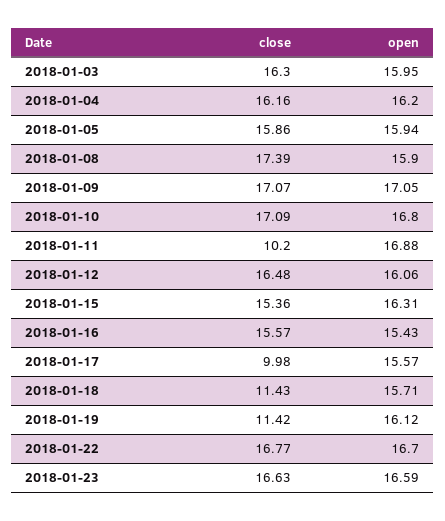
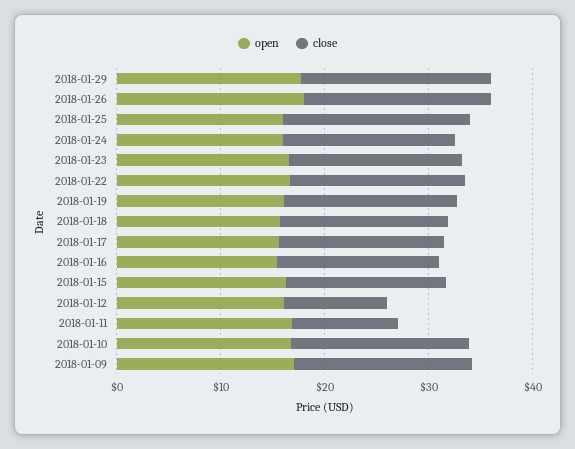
close, 2018-01-03: 16.3 -> none
open, 2018-01-03: 15.95 -> none
close, 2018-01-04: 16.16 -> none
open, 2018-01-04: 16.2 -> none
close, 2018-01-05: 15.86 -> none
open, 2018-01-05: 15.94 -> none
close, 2018-01-08: 17.39 -> none
open, 2018-01-08: 15.9 -> none
close, 2018-01-12: 16.48 -> 10
close, 2018-01-17: 9.98 -> 16
close, 2018-01-18: 11.43 -> 16
close, 2018-01-19: 11.42 -> 16
open, 2018-01-29: none -> 18
close, 2018-01-29: none -> 18
open, 2018-01-26: none -> 18
close, 2018-01-26: none -> 18
open, 2018-01-25: none -> 16
close, 2018-01-25: none -> 18
open, 2018-01-24: none -> 16
close, 2018-01-24: none -> 16

